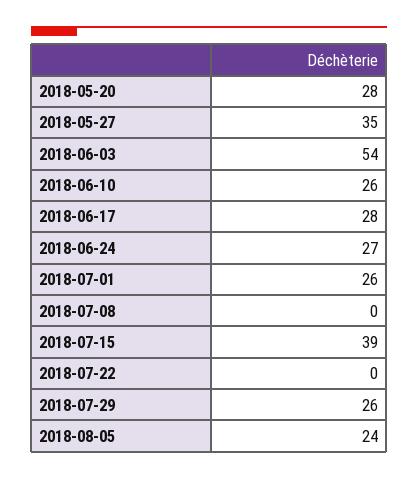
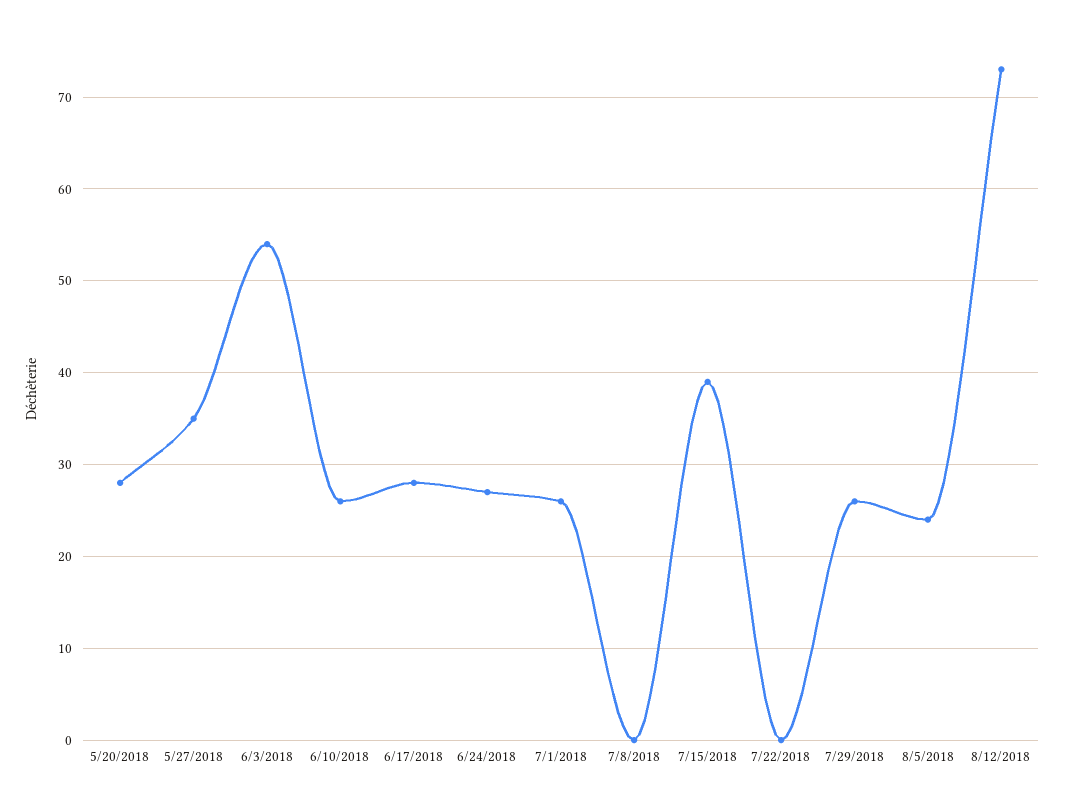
8/12/2018: none -> 73

